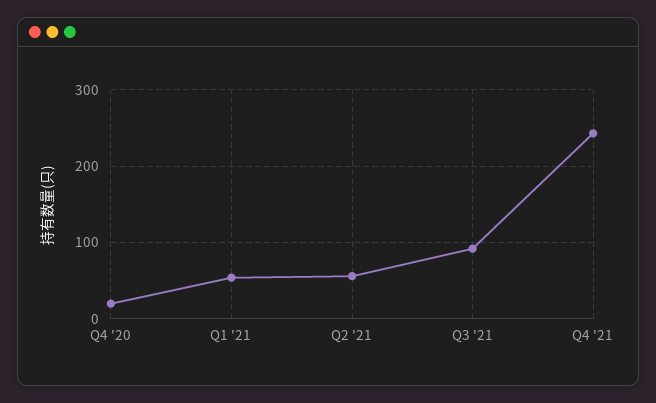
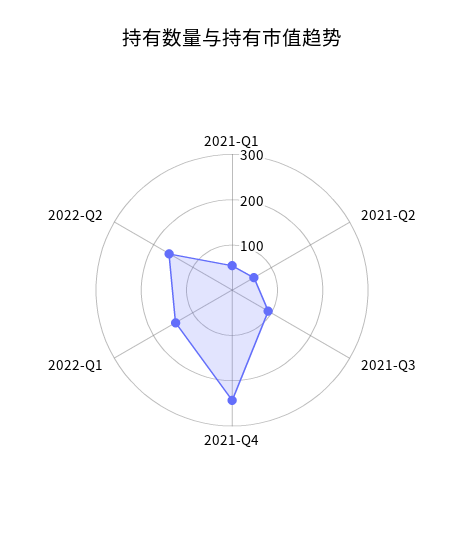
Q4 '20: 20 -> none
2022-Q1: none -> 140
2022-Q2: none -> 160

